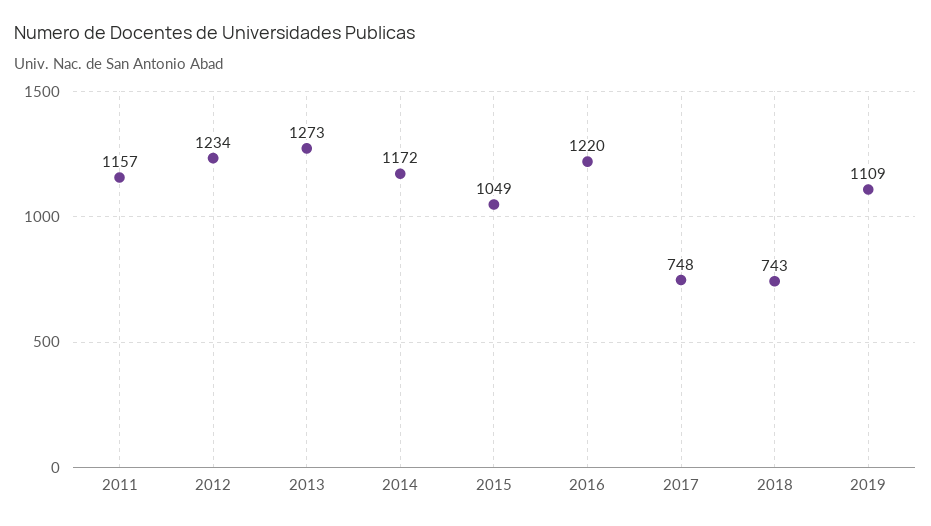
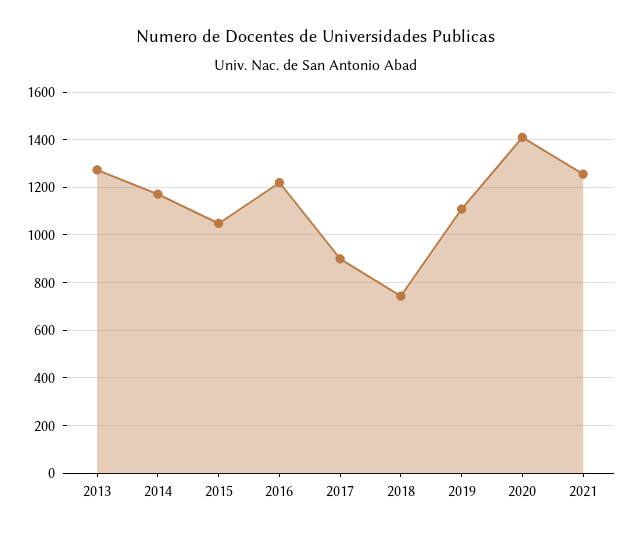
2011: 1157 -> none
2012: 1234 -> none
2017: 748 -> 900
2020: none -> 1400
2021: none -> 1250

